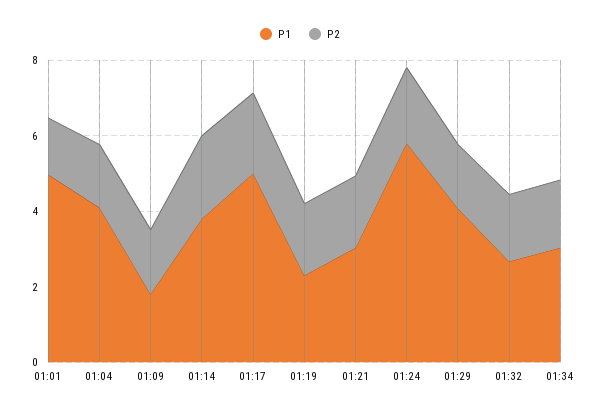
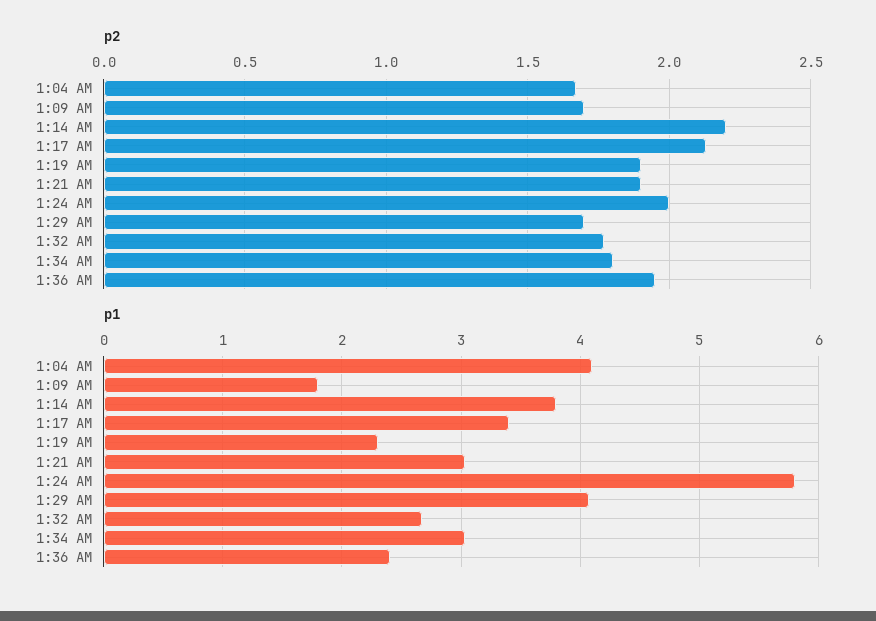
P1, 01:01: 5 -> none
P2, 01:01: 1.5 -> none
P1, 01:17: 5 -> 3.4
P2, 1:36 AM: none -> 1.95
P1, 1:36 AM: none -> 2.4

